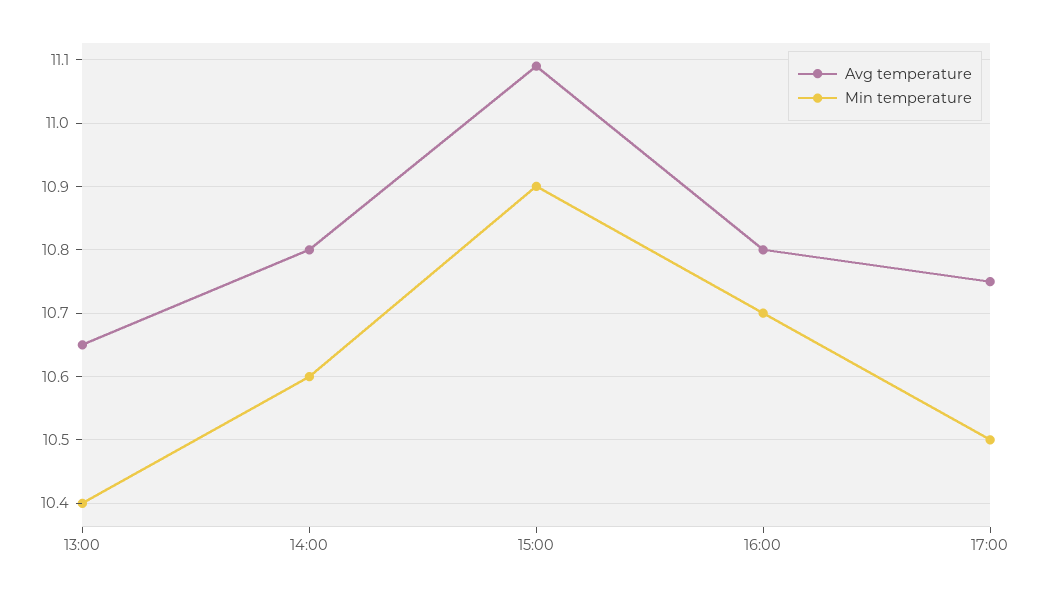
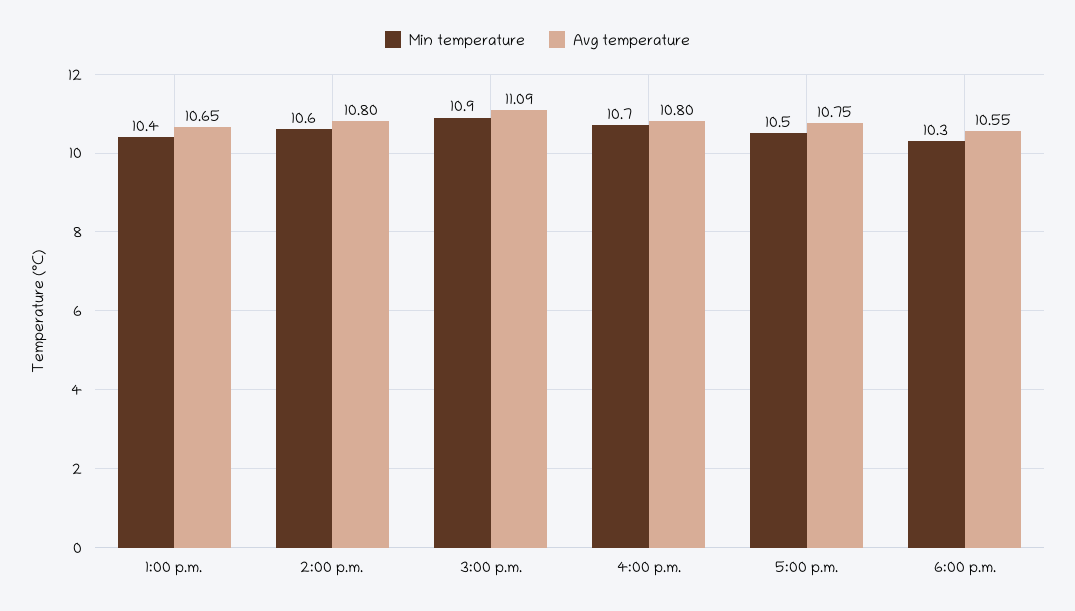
Min temperature, 6:00 p.m.: none -> 10.3
Avg temperature, 6:00 p.m.: none -> 10.55

